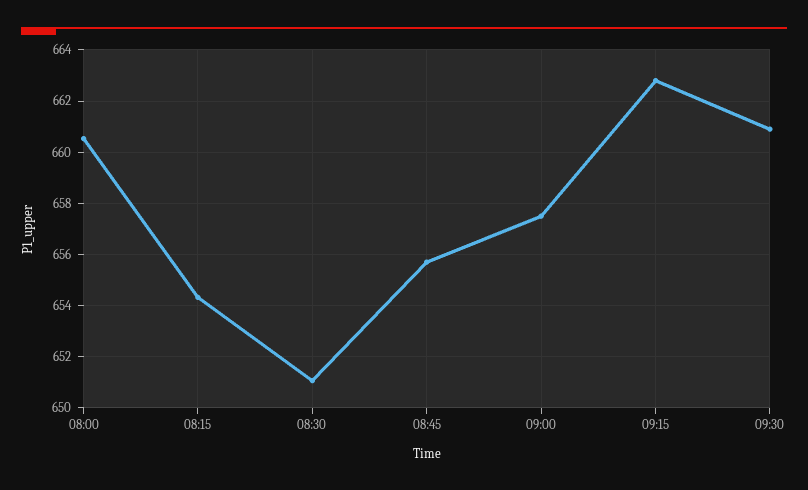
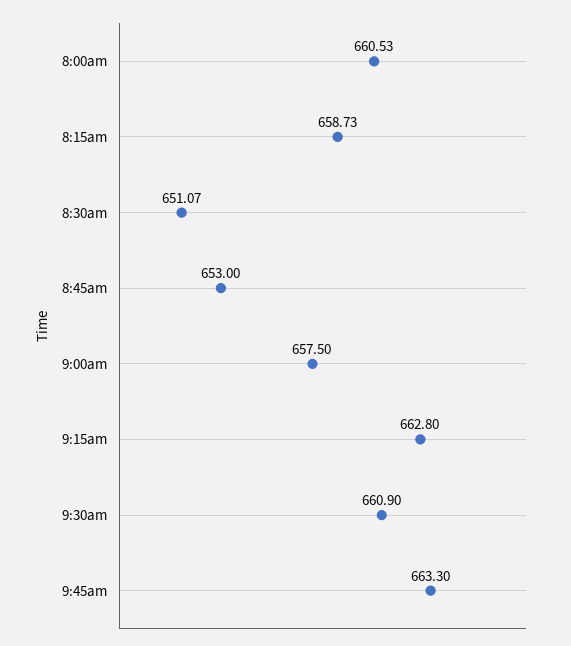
08:15: 654.25 -> 658.73
08:45: 655.75 -> 653
9:45am: none -> 663.3

